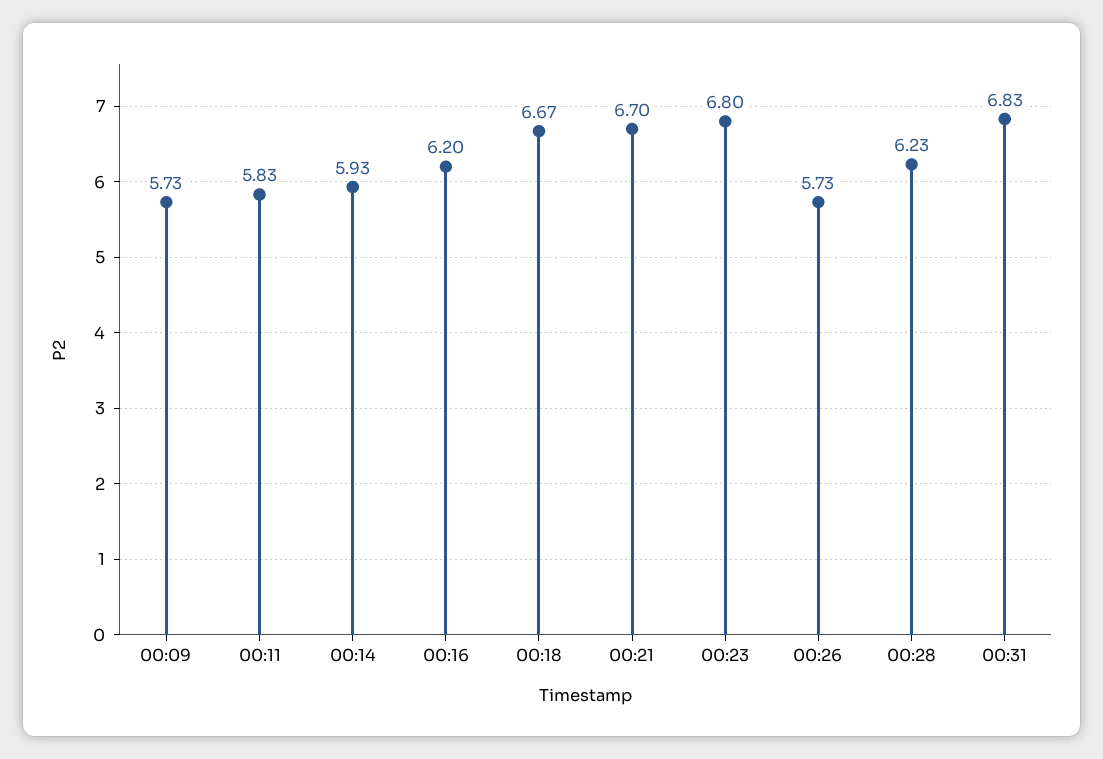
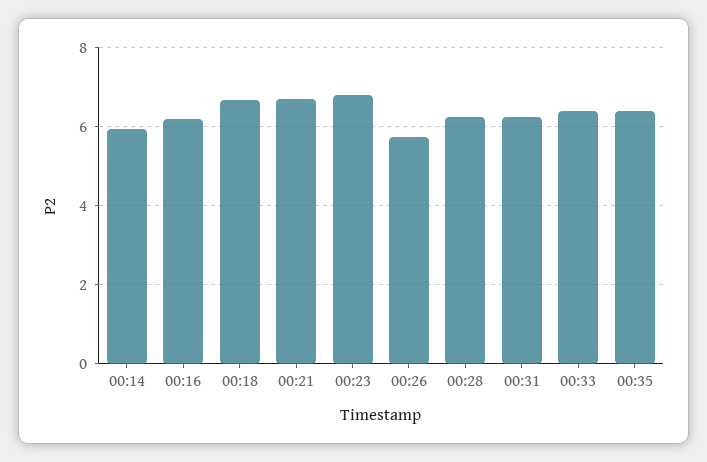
00:09: 5.73 -> none
00:11: 5.83 -> none
00:31: 6.83 -> 6.2
00:33: none -> 6.4
00:35: none -> 6.4

